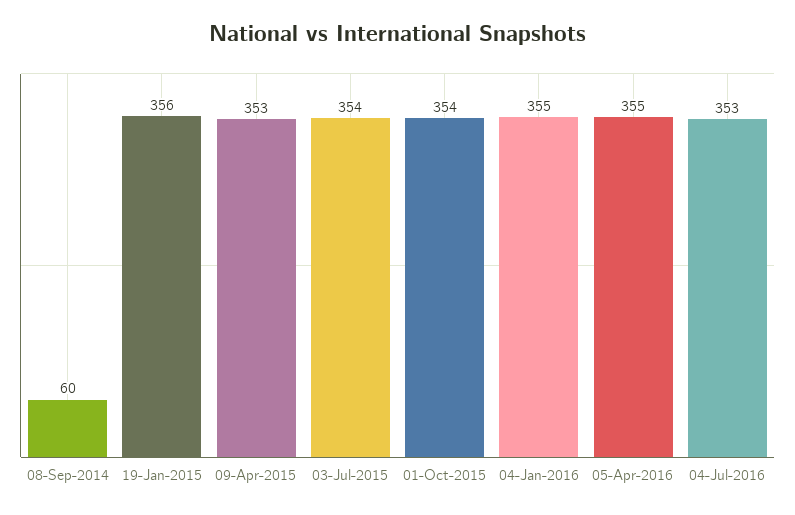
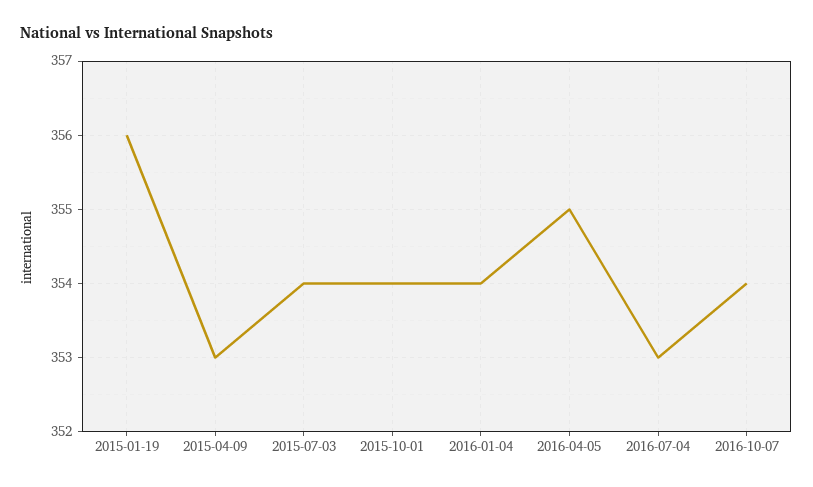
08-Sep-2014: 60 -> none
04-Jan-2016: 355 -> 354
2016-10-07: none -> 354

